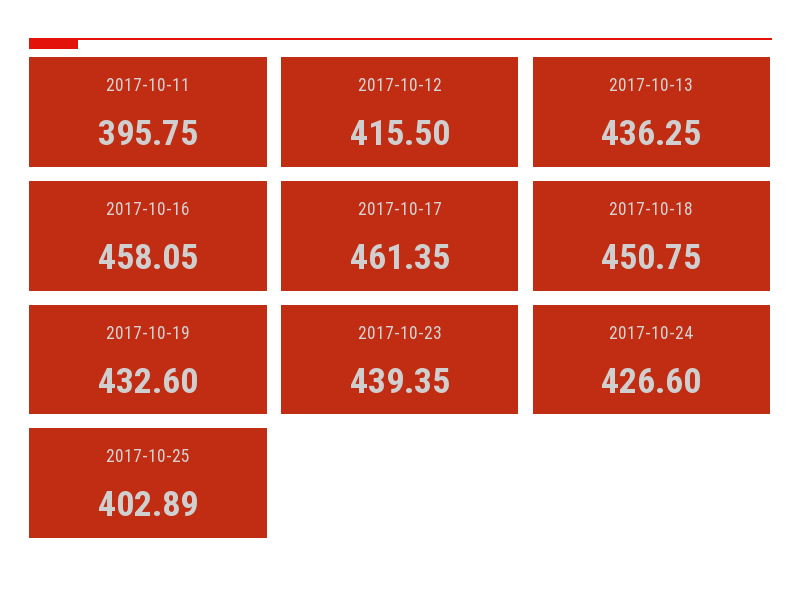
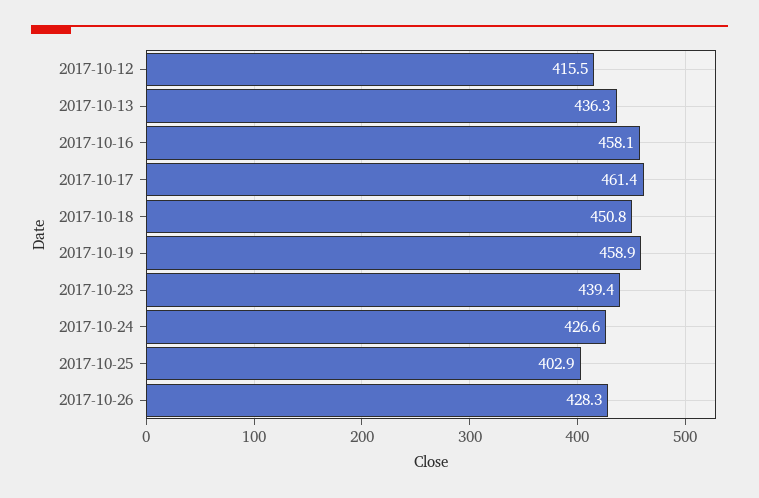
2017-10-11: 395.75 -> none
2017-10-19: 432.6 -> 458.9
2017-10-26: none -> 428.3

